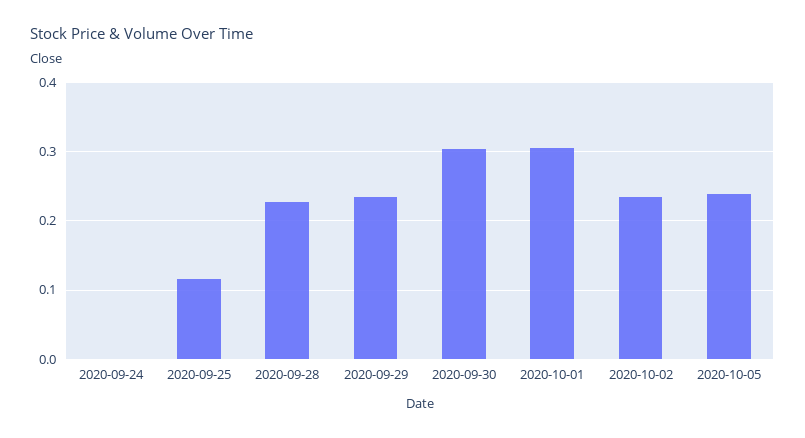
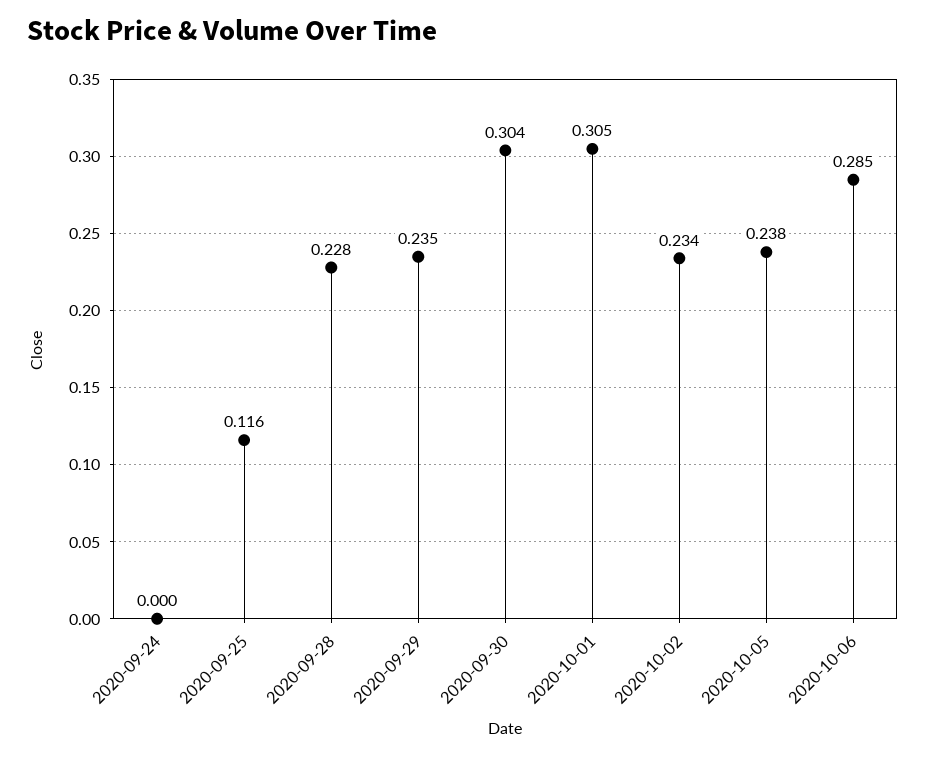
2020-10-06: none -> 0.285

